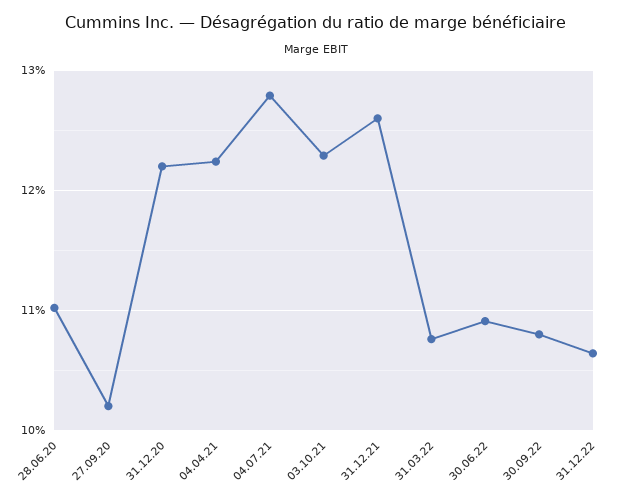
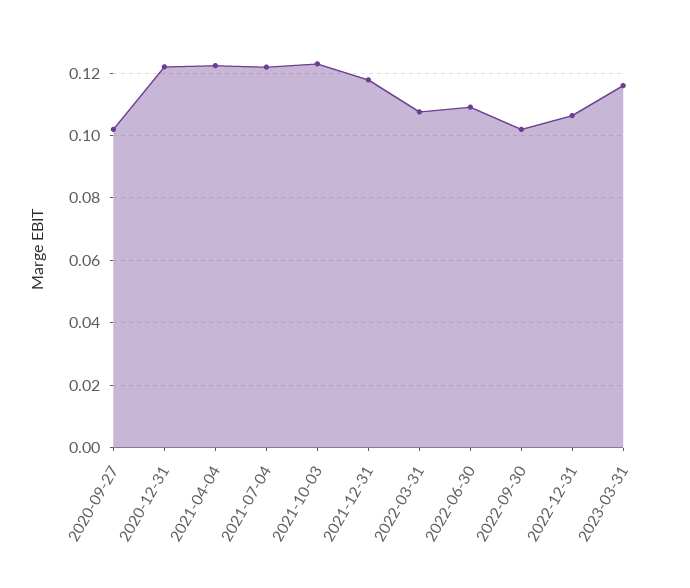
28.06.20: 0.11 -> none
04.07.21: 0.128 -> 0.122
31.12.21: 0.126 -> 0.118
30.09.22: 0.108 -> 0.102
2023-03-31: none -> 0.116

